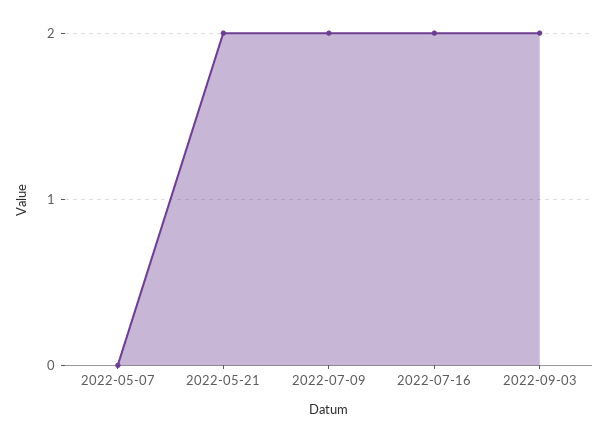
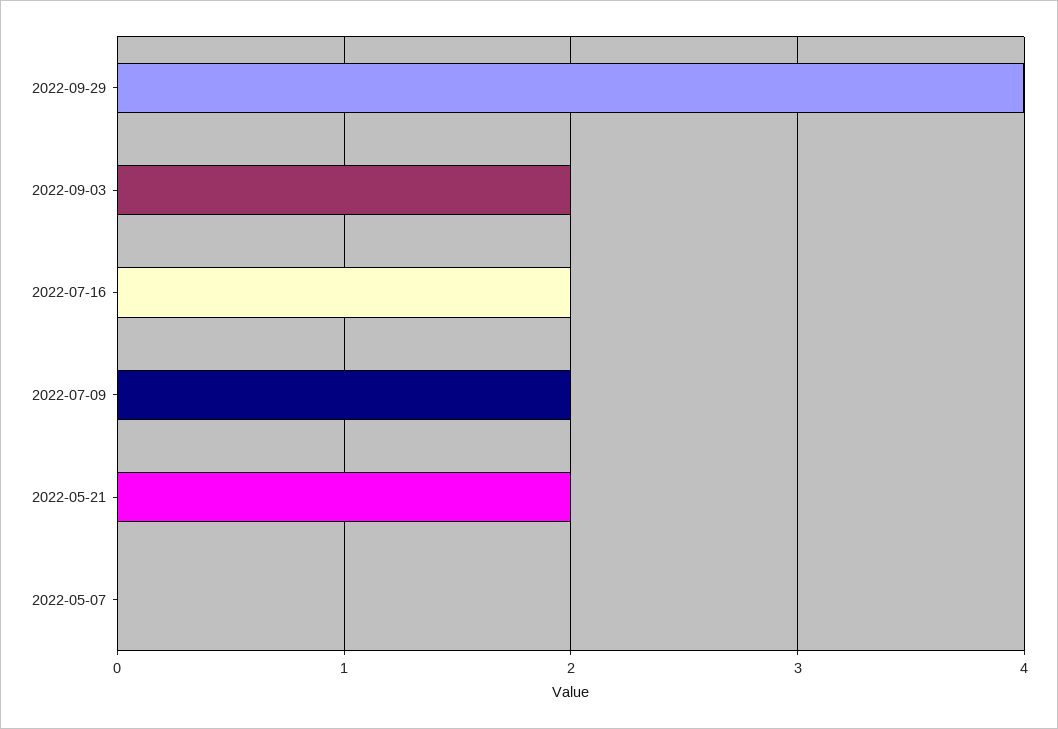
2022-09-29: none -> 4

